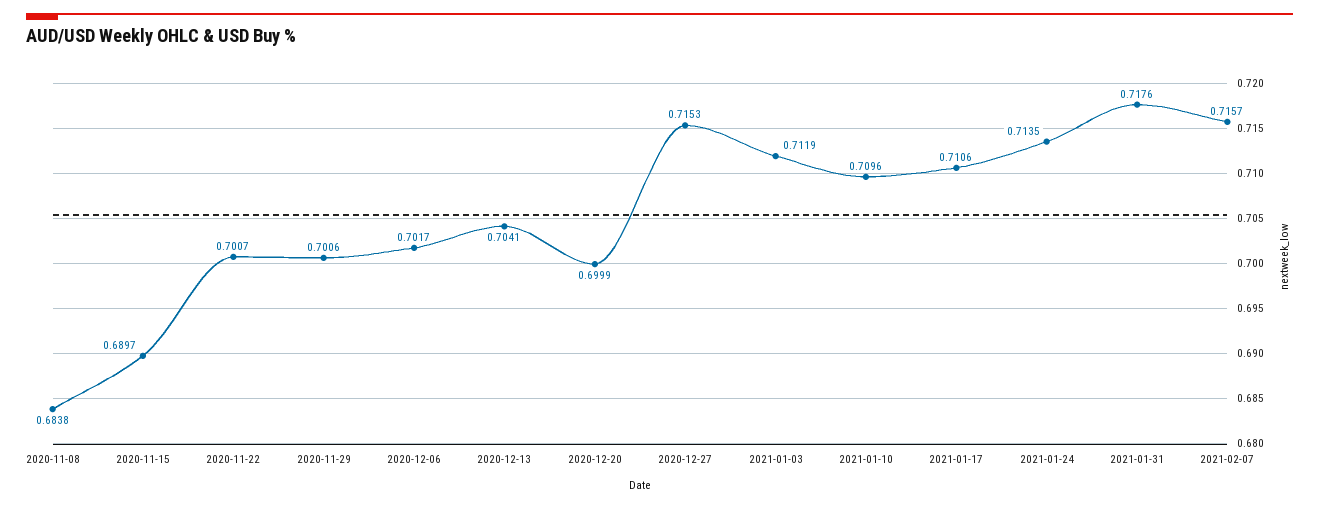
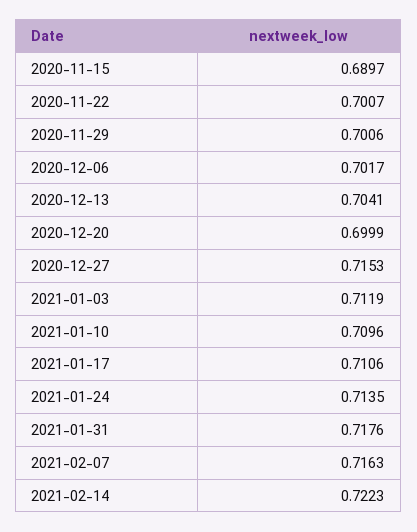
2020-11-08: 0.6838 -> none
2021-02-07: 0.7157 -> 0.7163
2021-02-14: none -> 0.7223

